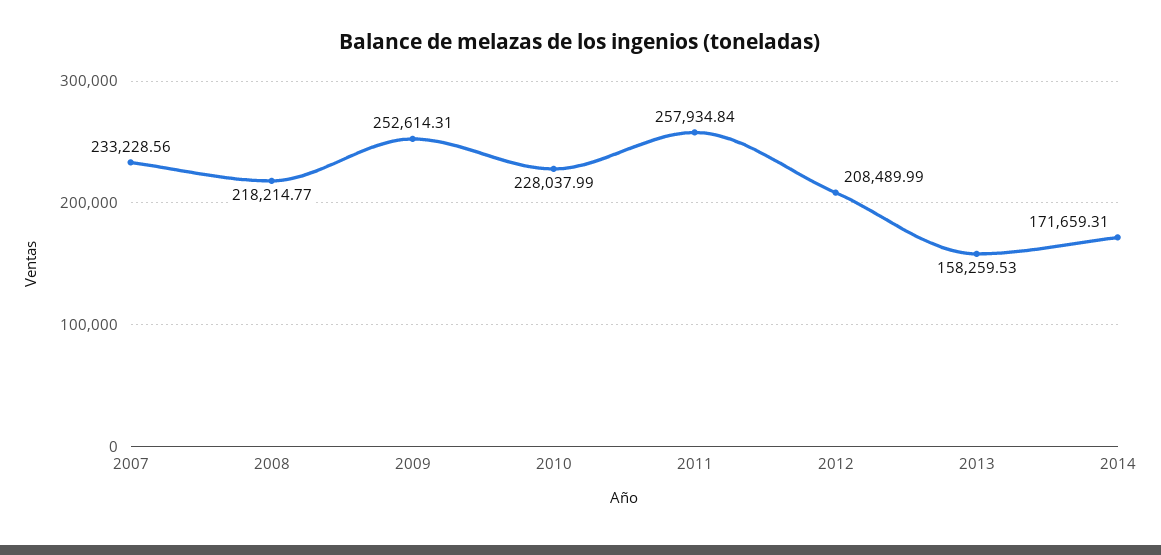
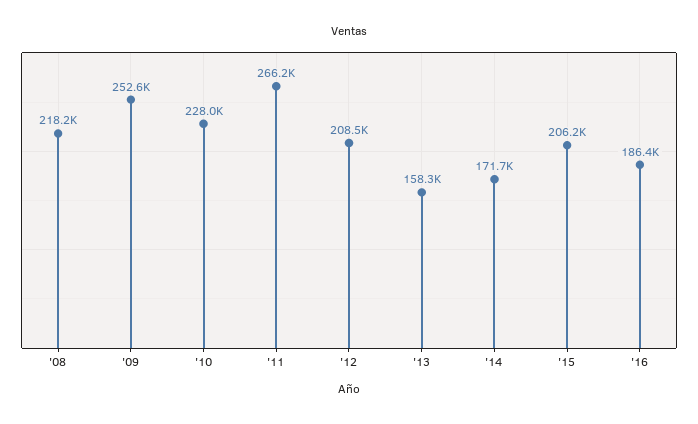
2007: 233228.56 -> none
2011: 257934.84 -> 266200
'15: none -> 206200
'16: none -> 186400

